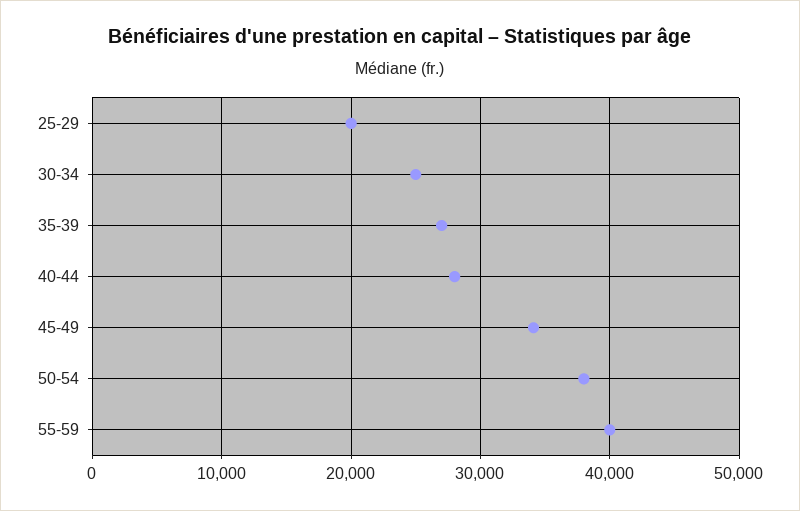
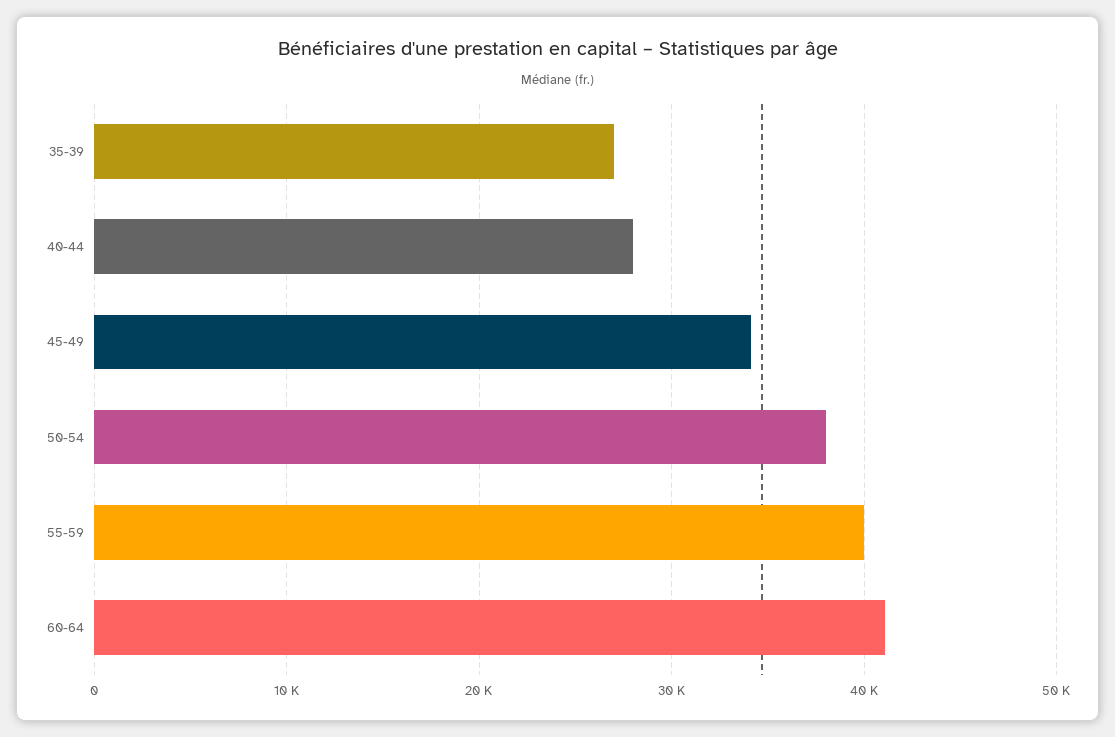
25-29: 20000 -> none
30-34: 25000 -> none
60-64: none -> 41000

